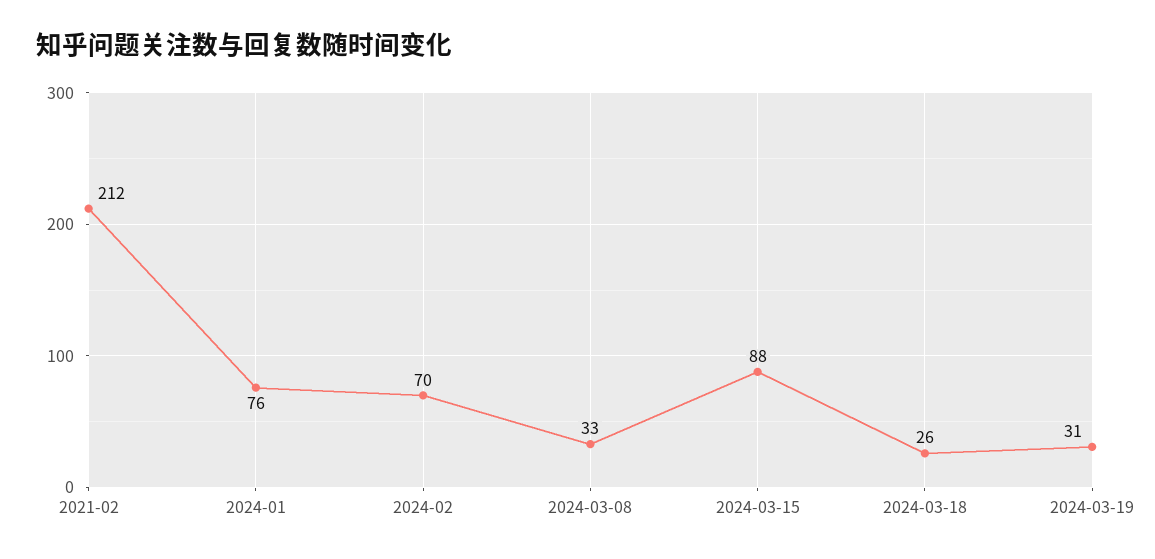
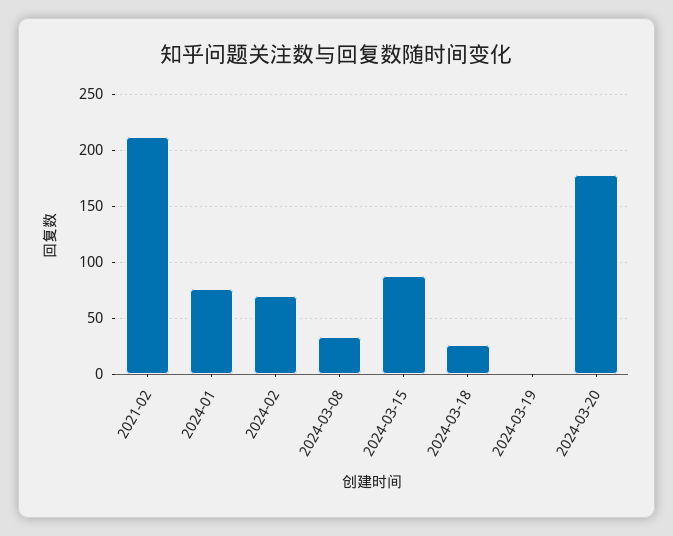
2024-03-19: 31 -> 0
2024-03-20: none -> 180

